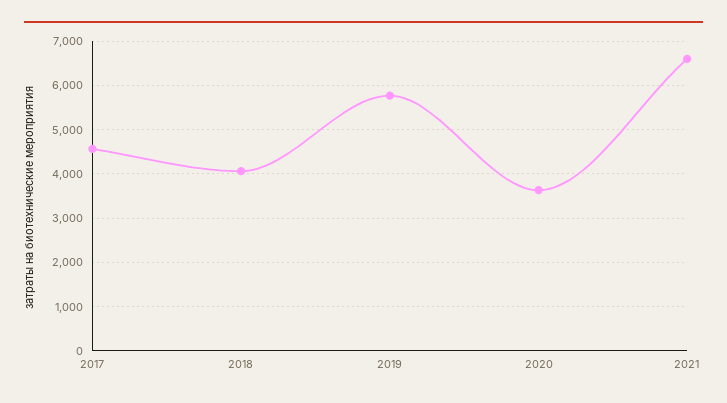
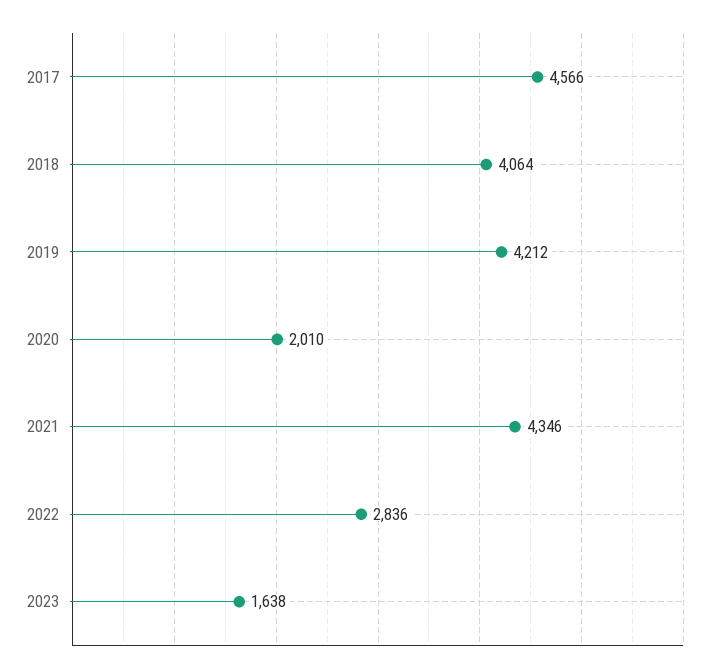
2019: 5800 -> 4212
2020: 3600 -> 2010
2021: 6600 -> 4346
2022: none -> 2836
2023: none -> 1638

